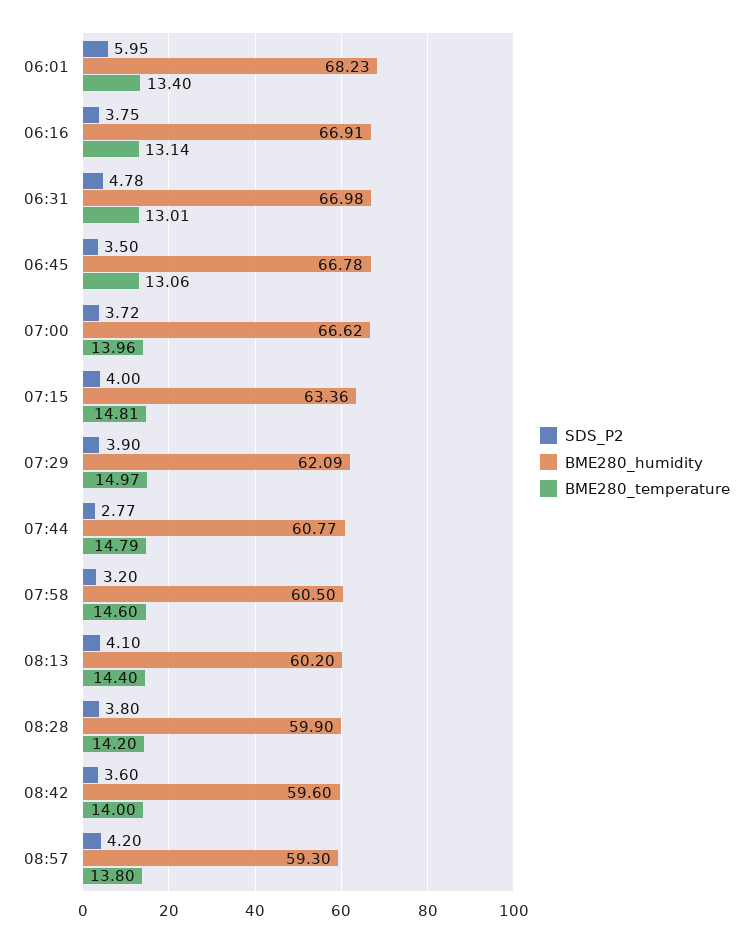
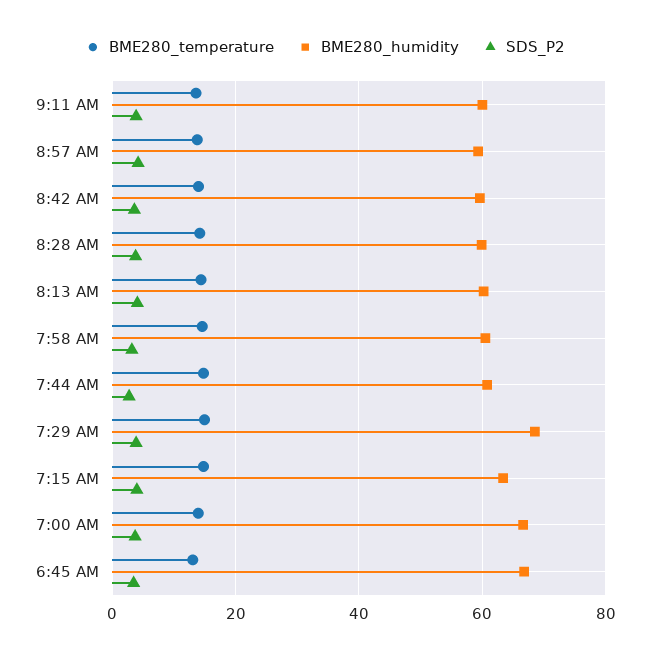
SDS_P2, 06:01: 5.95 -> none
BME280_humidity, 06:01: 68.23 -> none
BME280_temperature, 06:01: 13.4 -> none
SDS_P2, 06:16: 3.75 -> none
BME280_humidity, 06:16: 66.91 -> none
BME280_temperature, 06:16: 13.14 -> none
SDS_P2, 06:31: 4.78 -> none
BME280_humidity, 06:31: 66.98 -> none
BME280_temperature, 06:31: 13.01 -> none
BME280_humidity, 07:29: 62.09 -> 68
BME280_temperature, 9:11 AM: none -> 14
BME280_humidity, 9:11 AM: none -> 60
SDS_P2, 9:11 AM: none -> 4

